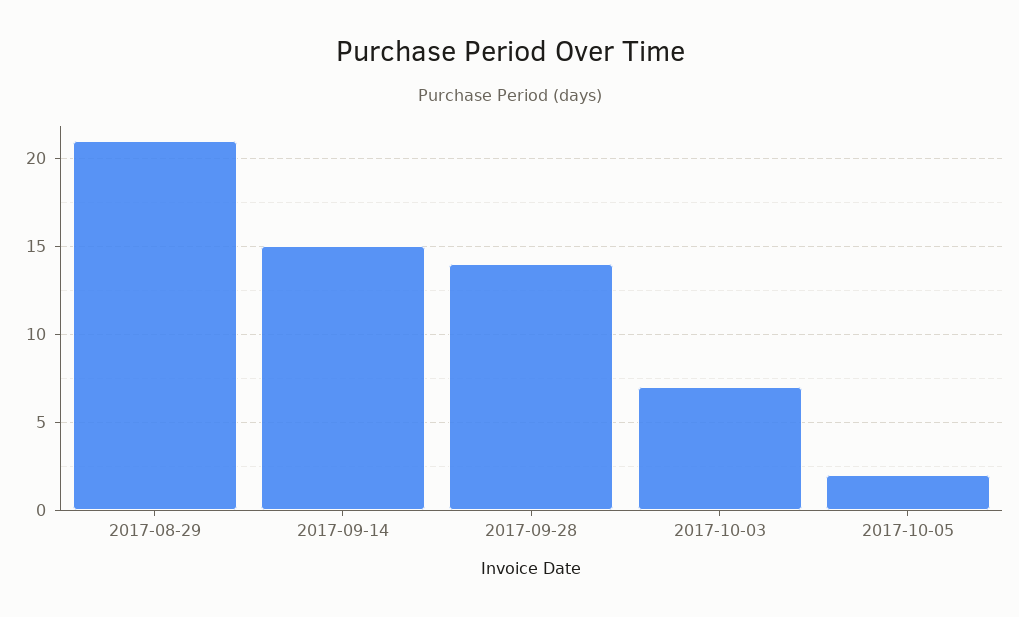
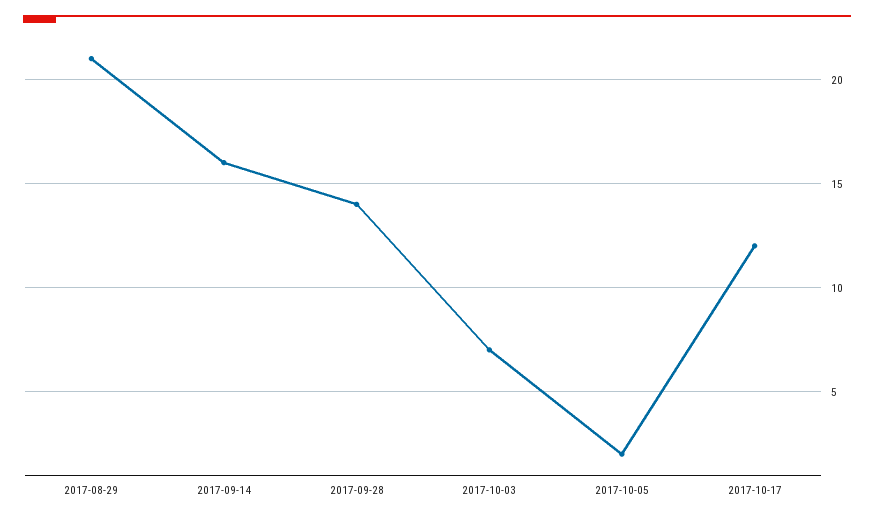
2017-09-14: 15 -> 16
2017-10-17: none -> 12

